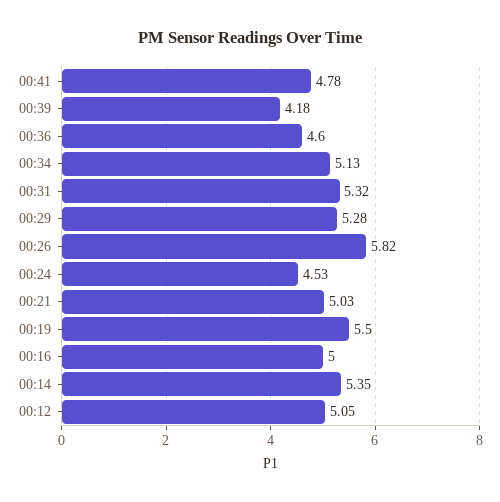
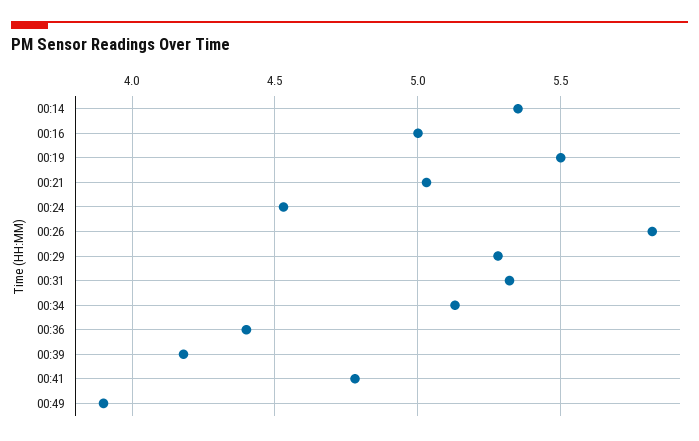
00:36: 4.6 -> 4.4
00:12: 5.05 -> none
00:49: none -> 3.9

